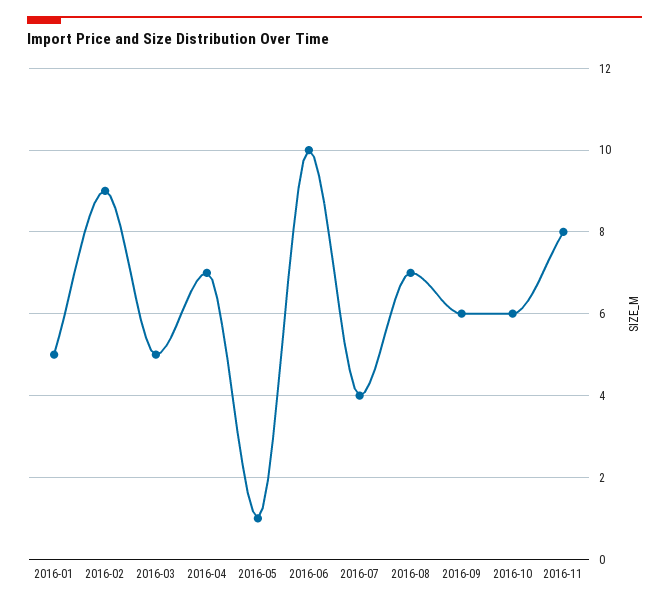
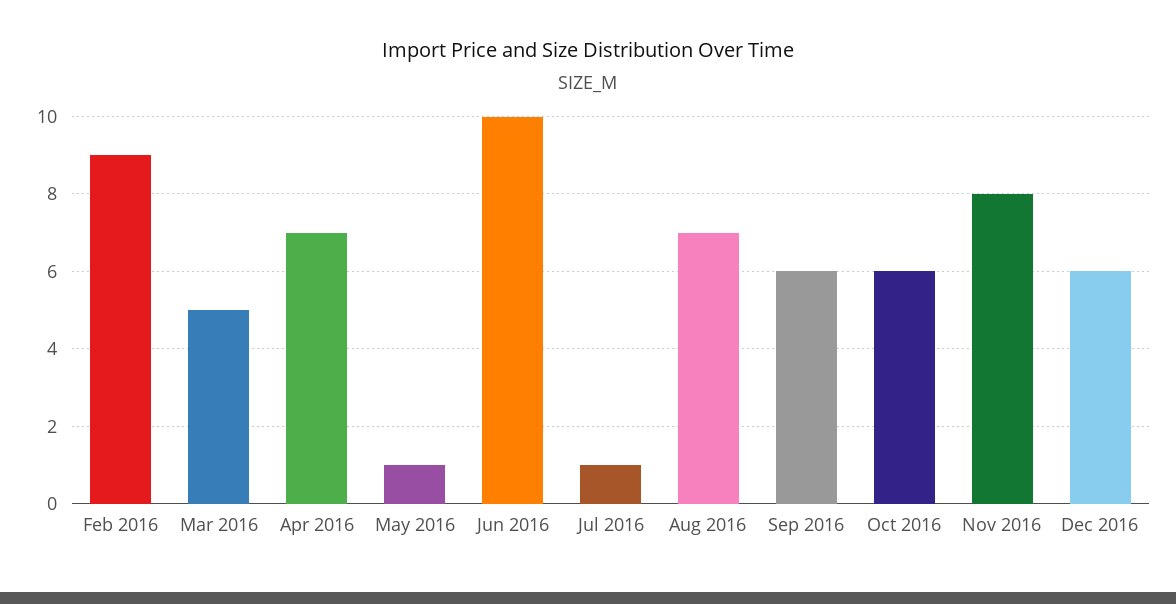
2016-01: 5 -> none
2016-07: 4 -> 1
Dec 2016: none -> 6

